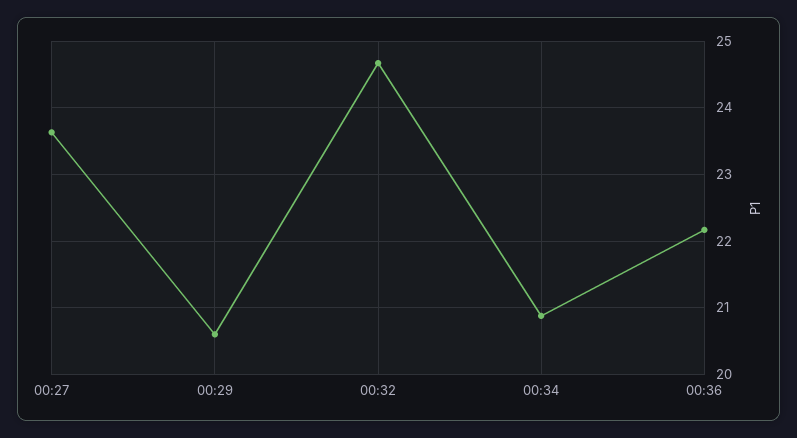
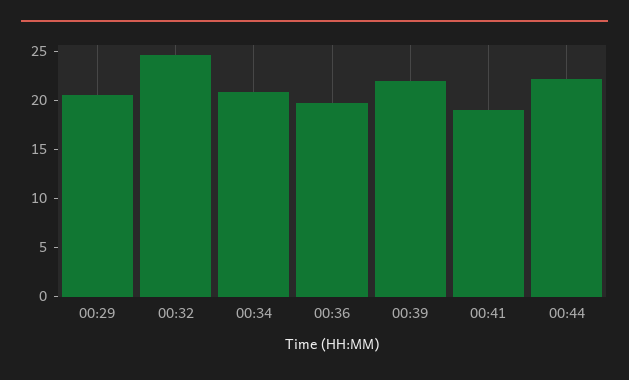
00:27: 23.6 -> none
00:36: 22.2 -> 20
00:39: none -> 22
00:41: none -> 19
00:44: none -> 22

